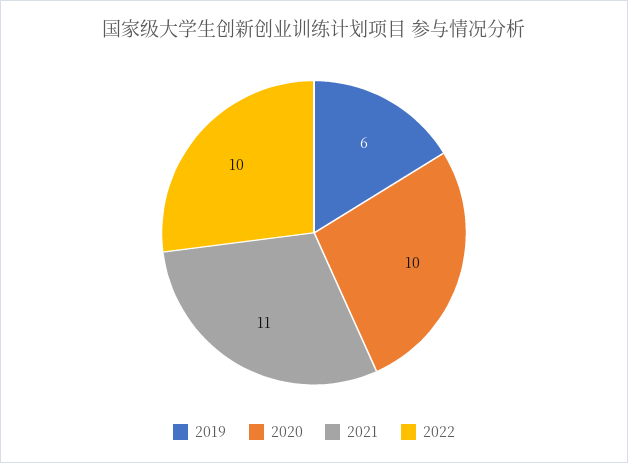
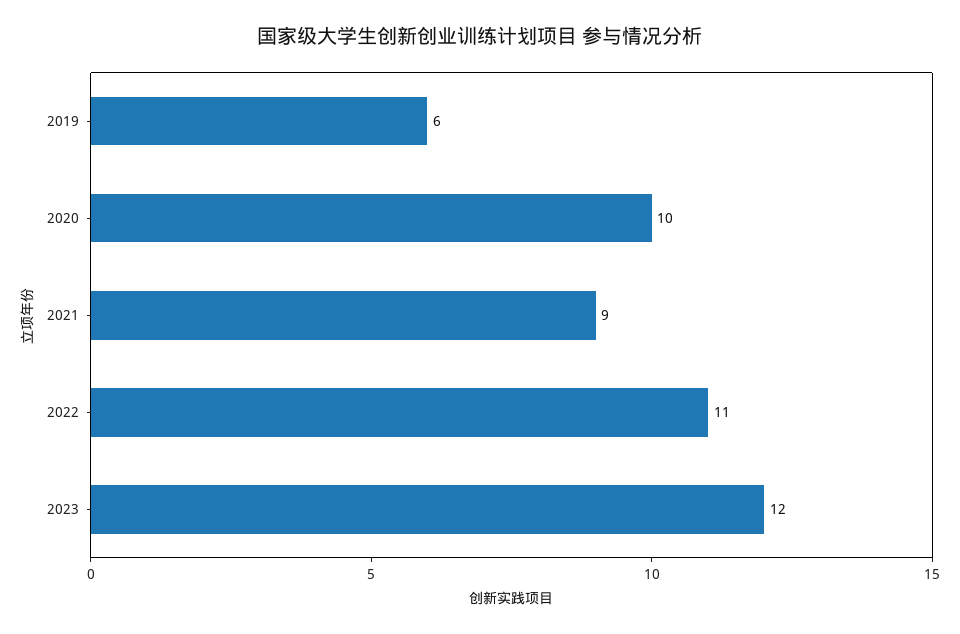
2021: 11 -> 9
2022: 10 -> 11
2023: none -> 12

